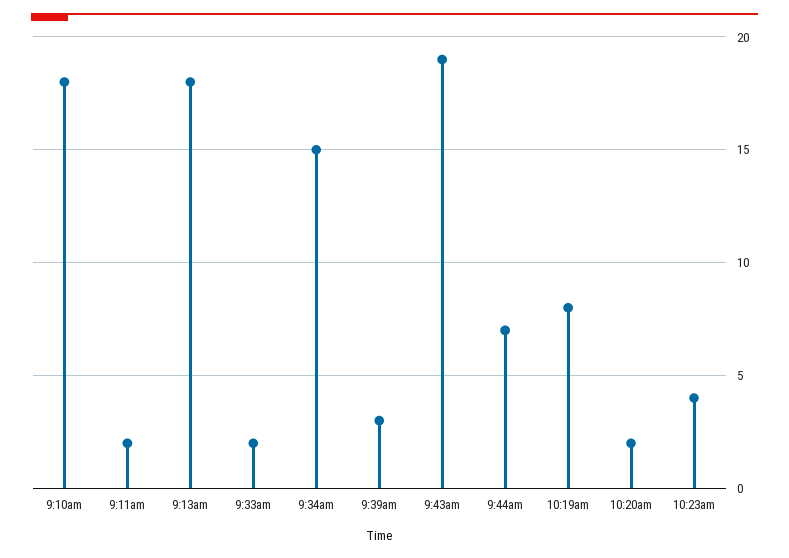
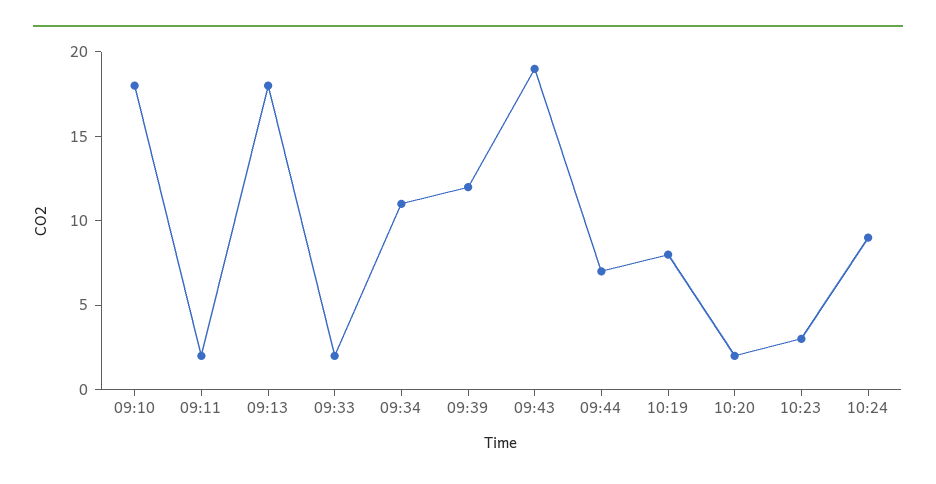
9:34am: 15 -> 11
9:39am: 3 -> 12
10:23am: 4 -> 3
10:24: none -> 9

